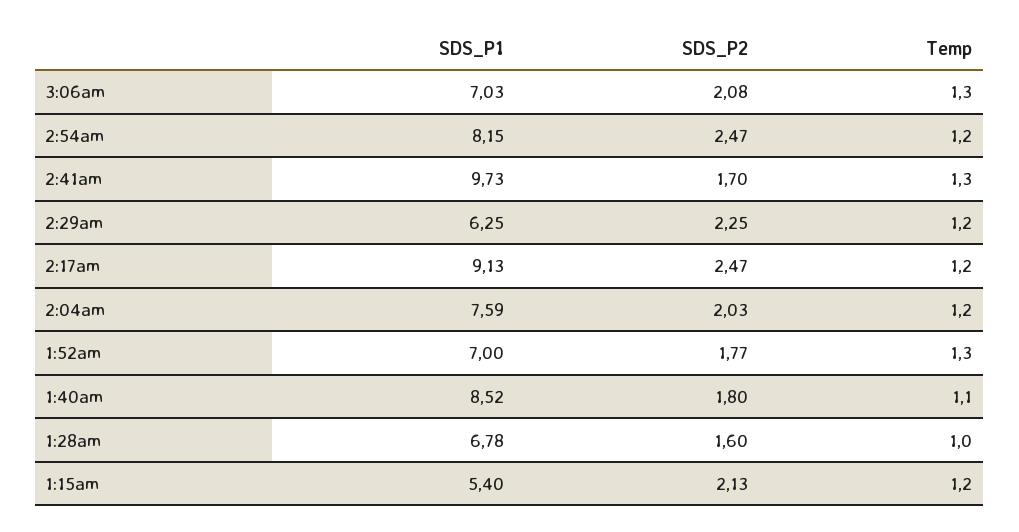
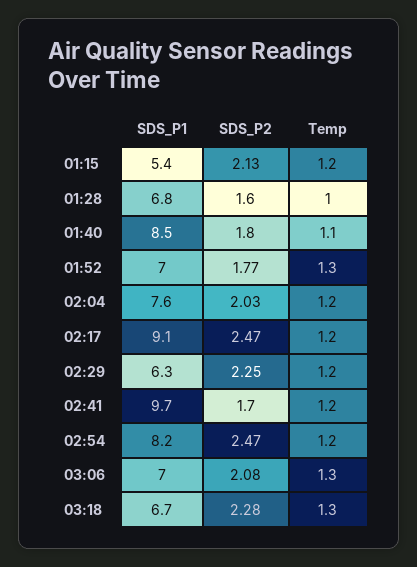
Temp, 2:41am: 1.3 -> 1.2
SDS_P1, 03:18: none -> 6.7
SDS_P2, 03:18: none -> 2.28
Temp, 03:18: none -> 1.3

